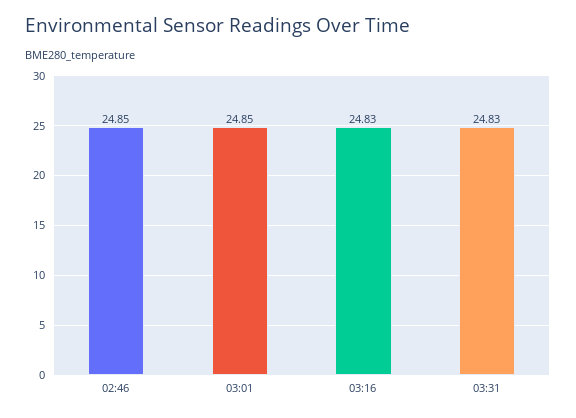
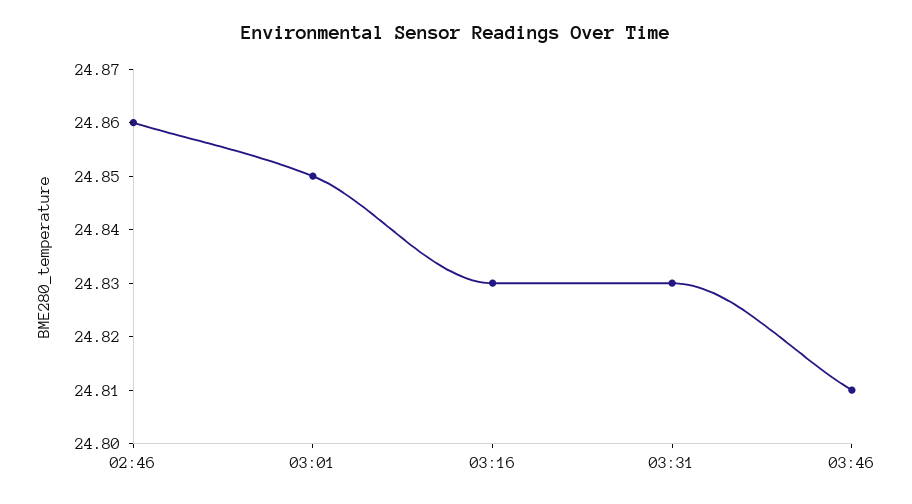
02:46: 24.85 -> 24.86
03:46: none -> 24.81

